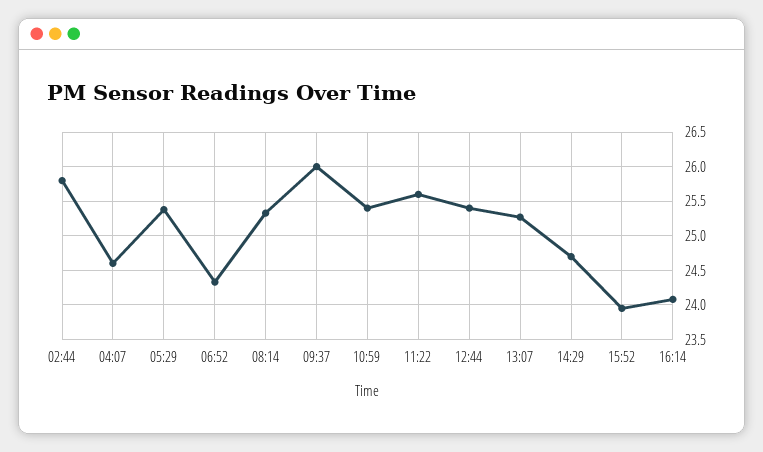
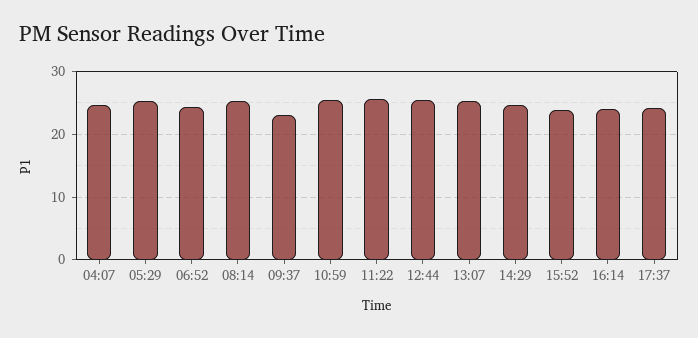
02:44: 25.8 -> none
09:37: 26 -> 23
17:37: none -> 24

